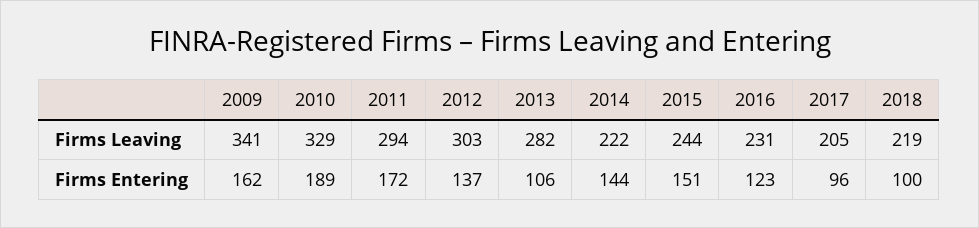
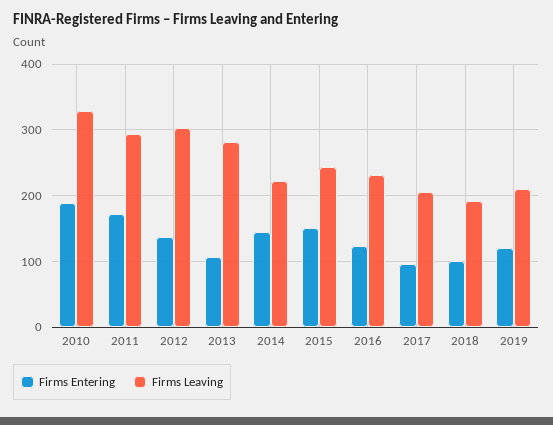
Firms Leaving, 2009: 341 -> none
Firms Leaving, 2018: 219 -> 190
Firms Entering, 2009: 162 -> none
Firms Entering, 2019: none -> 120
Firms Leaving, 2019: none -> 210

